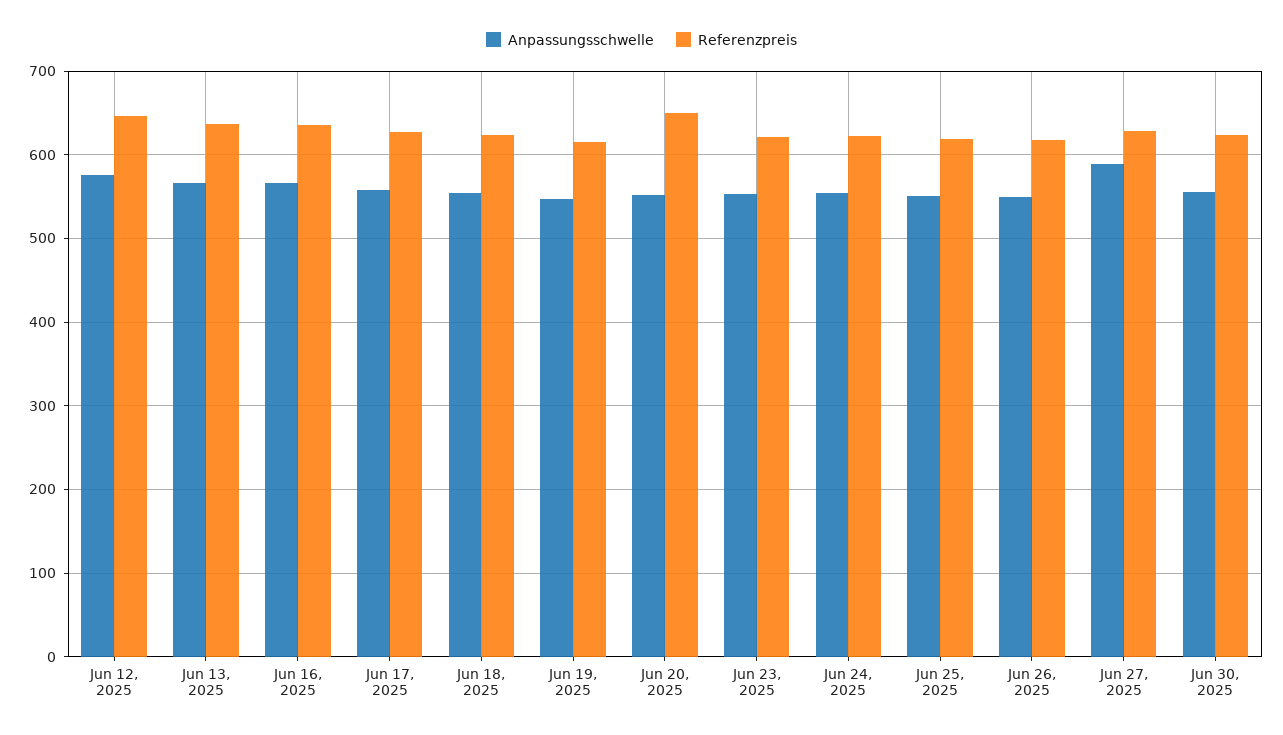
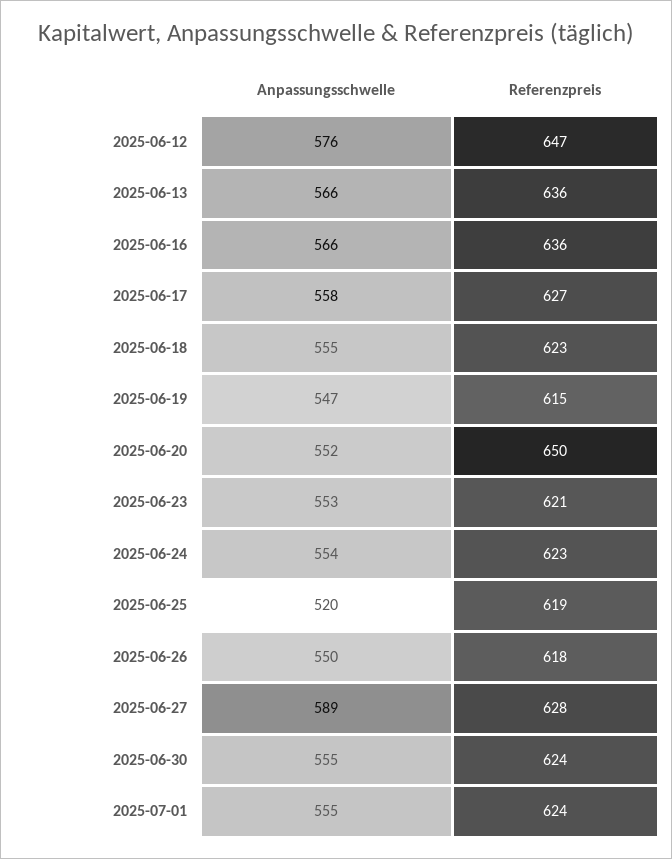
Anpassungsschwelle, Jun 25, 2025: 550 -> 520
Anpassungsschwelle, 2025-07-01: none -> 555
Referenzpreis, 2025-07-01: none -> 624

